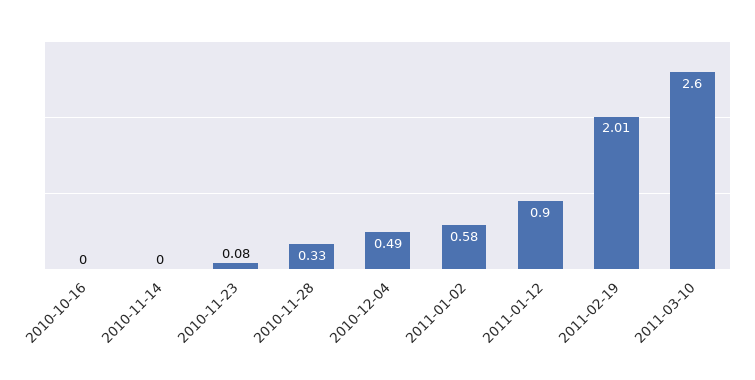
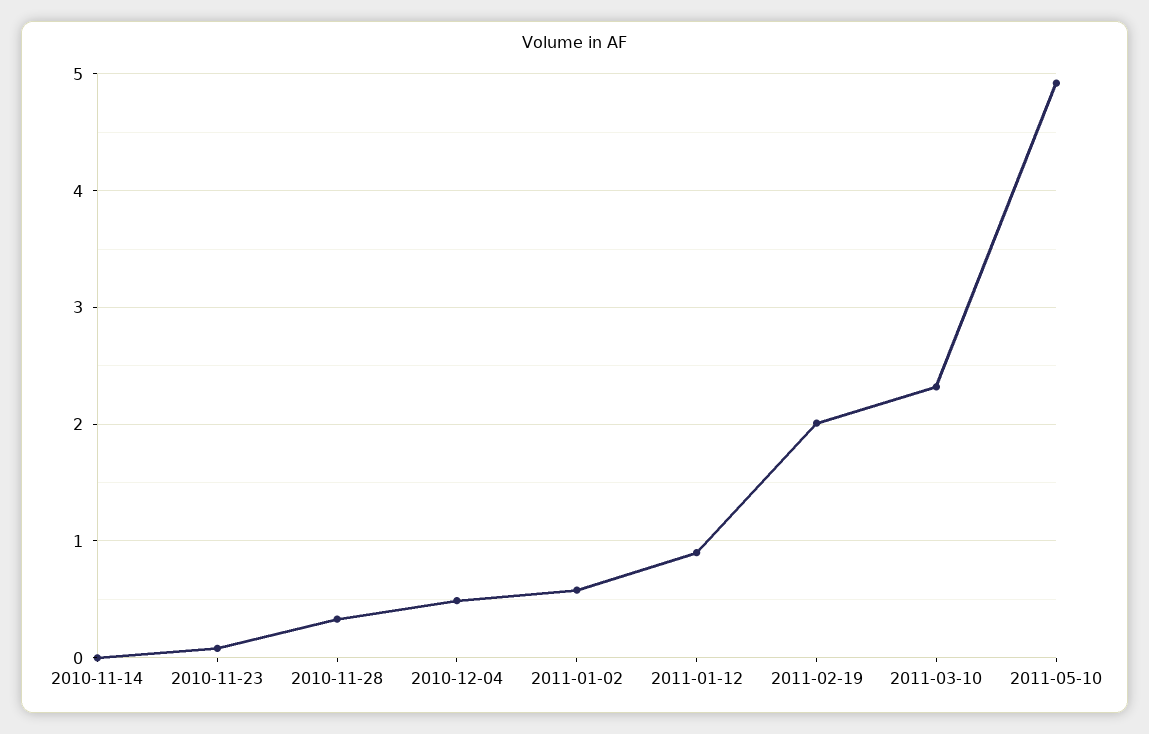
2010-10-16: 0 -> none
2011-03-10: 2.6 -> 2.3
2011-05-10: none -> 4.9

